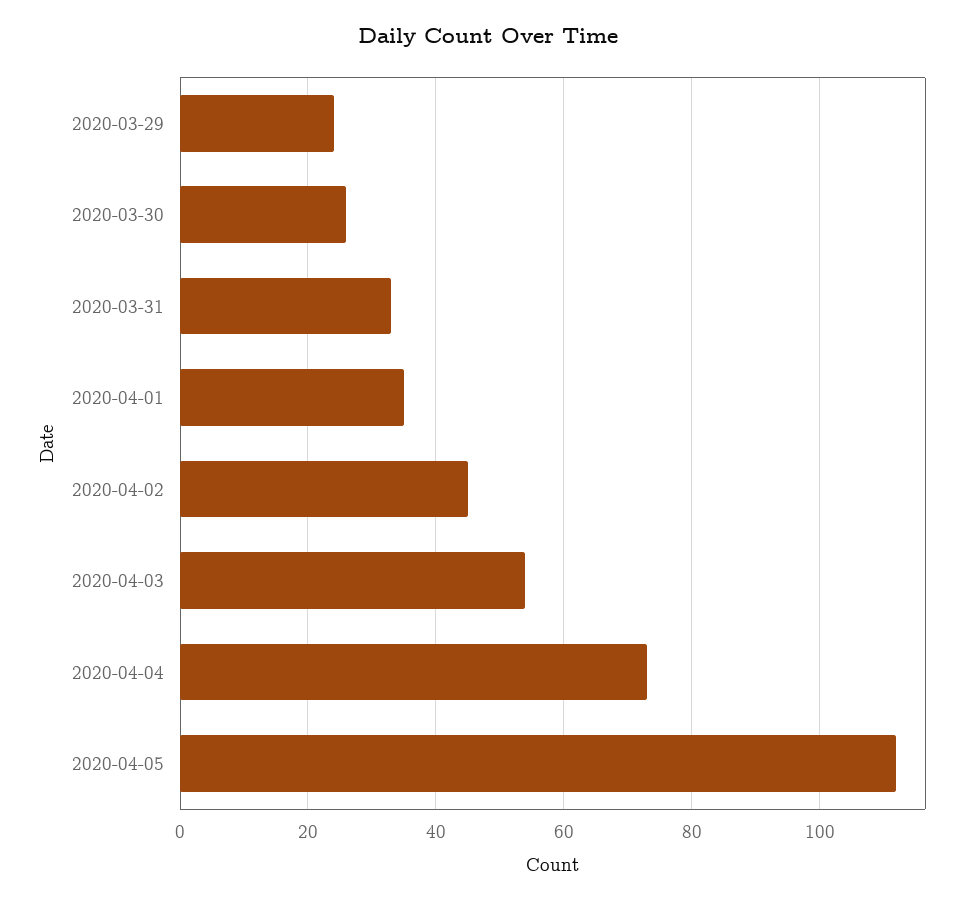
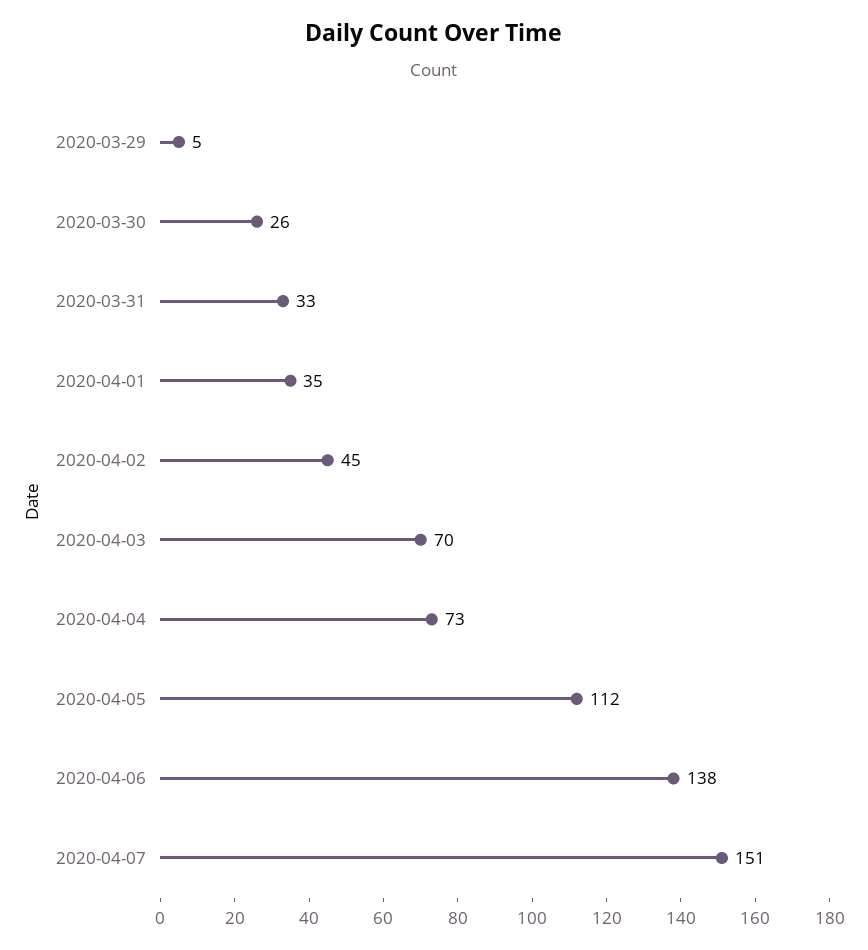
2020-03-29: 25 -> 5
2020-04-03: 55 -> 70
2020-04-06: none -> 138
2020-04-07: none -> 151

